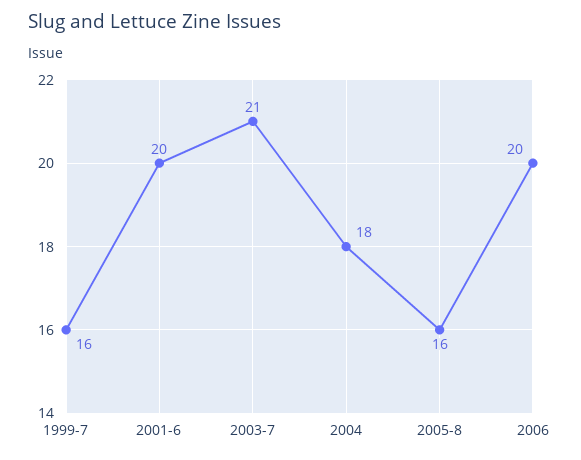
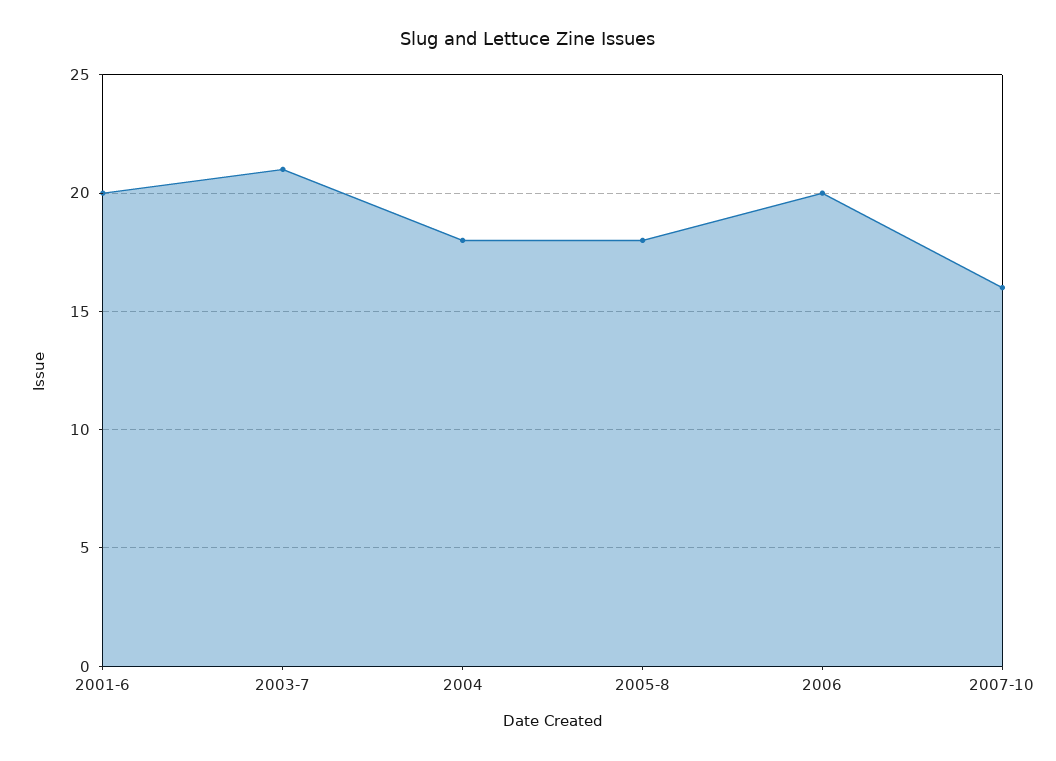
1999-7: 16 -> none
2005-8: 16 -> 18
2007-10: none -> 16

